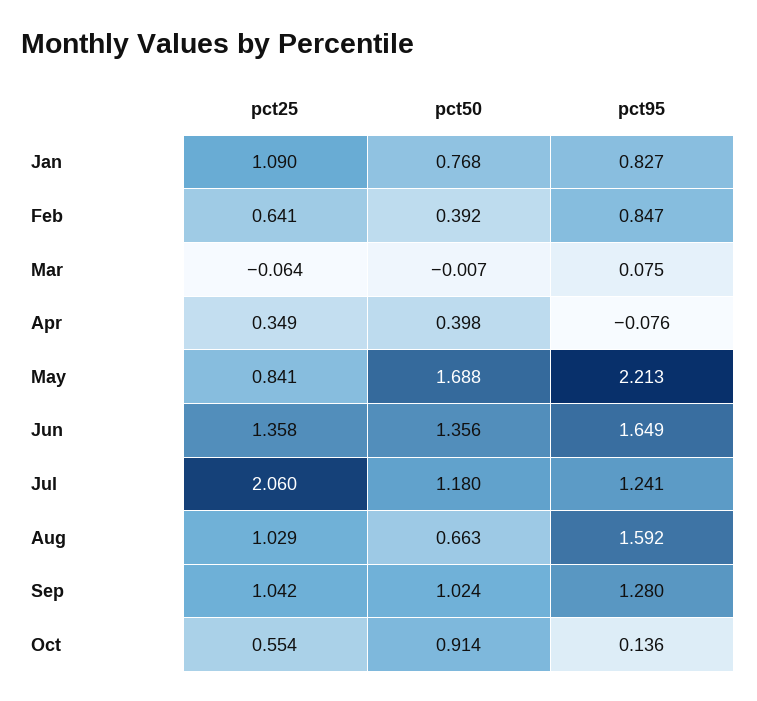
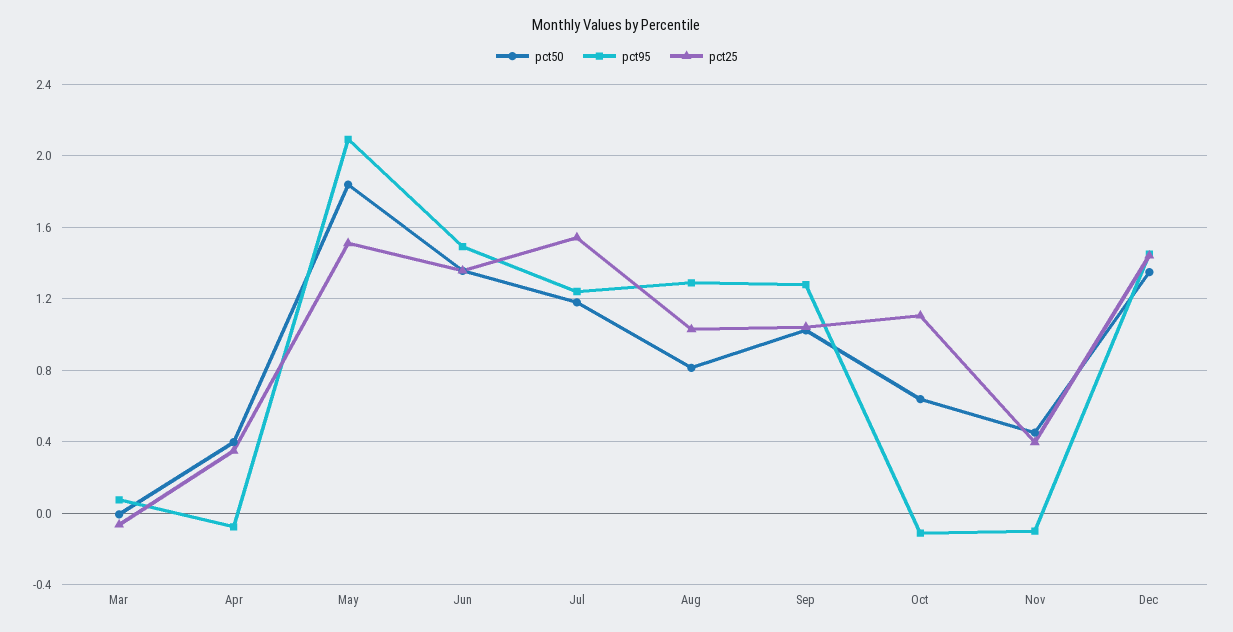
pct25, Jan: 1.09 -> none
pct50, Jan: 0.768 -> none
pct95, Jan: 0.827 -> none
pct25, Feb: 0.641 -> none
pct50, Feb: 0.392 -> none
pct95, Feb: 0.847 -> none
pct25, May: 0.841 -> 1.5
pct50, May: 1.688 -> 1.85
pct95, May: 2.213 -> 2.1
pct95, Jun: 1.649 -> 1.5
pct25, Jul: 2.06 -> 1.55
pct50, Aug: 0.663 -> 0.8
pct95, Aug: 1.592 -> 1.3
pct25, Oct: 0.554 -> 1.1
pct50, Oct: 0.914 -> 0.65
pct95, Oct: 0.136 -> -0.1
pct50, Nov: none -> 0.45
pct95, Nov: none -> -0.1
pct25, Nov: none -> 0.4
pct50, Dec: none -> 1.35
pct95, Dec: none -> 1.45
pct25, Dec: none -> 1.45

